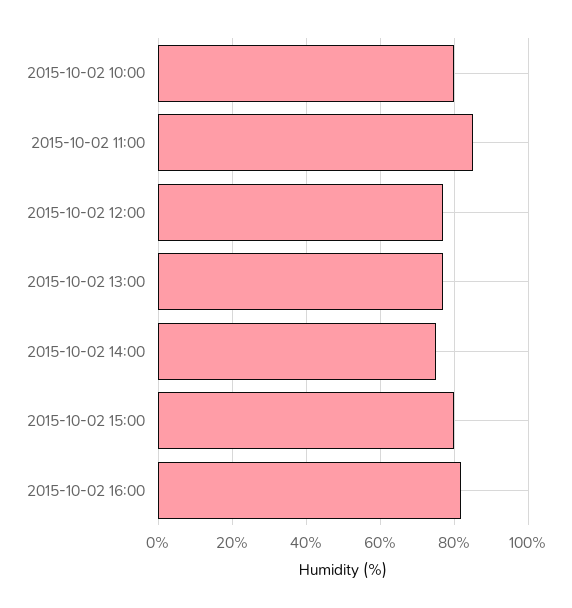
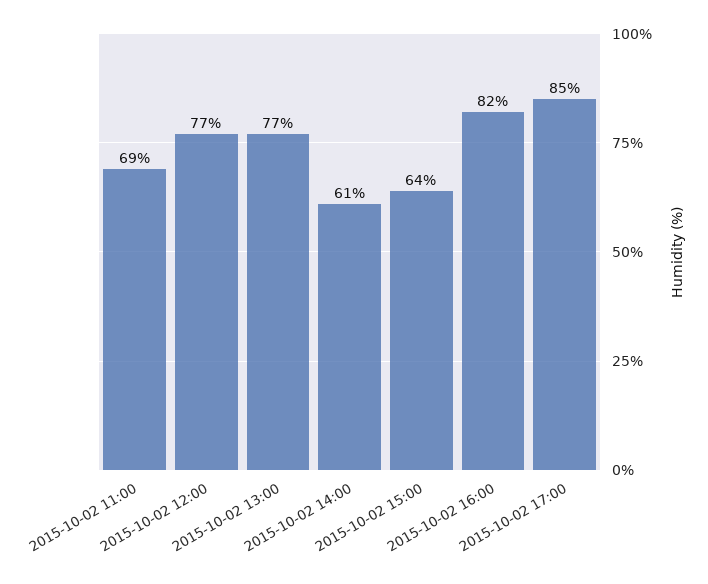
2015-10-02 10:00: 80 -> none
2015-10-02 11:00: 85 -> 69
2015-10-02 14:00: 75 -> 61
2015-10-02 15:00: 80 -> 64
2015-10-02 17:00: none -> 85

